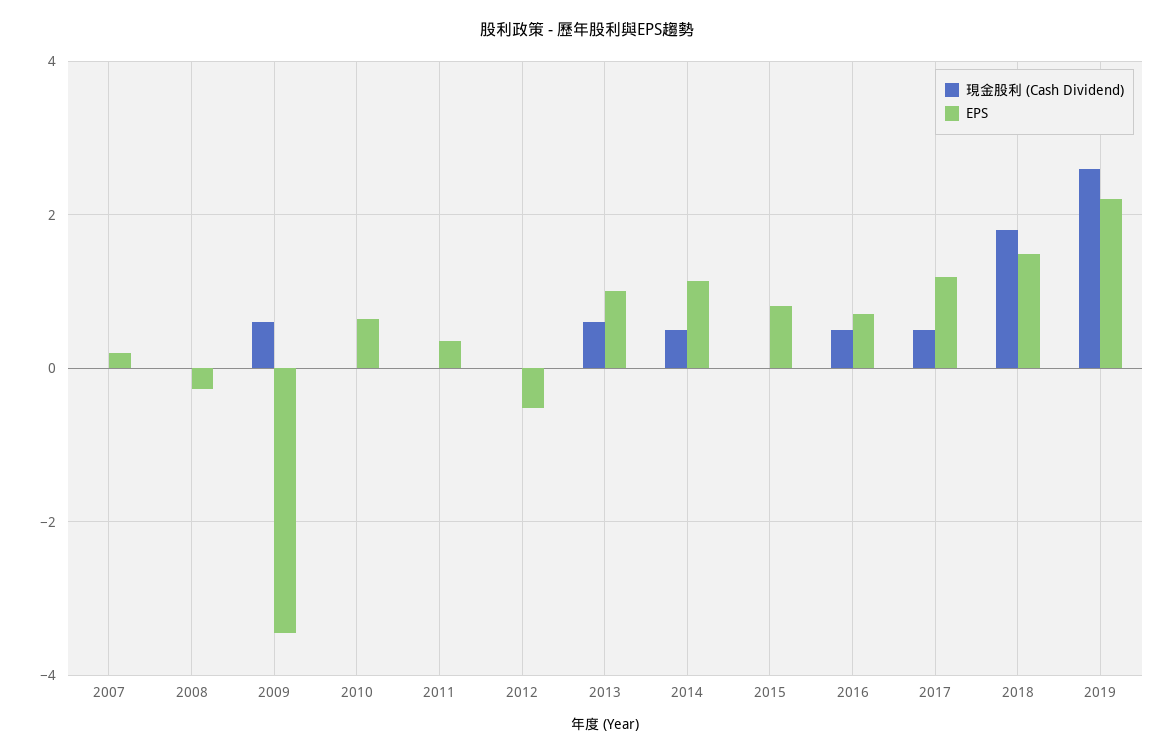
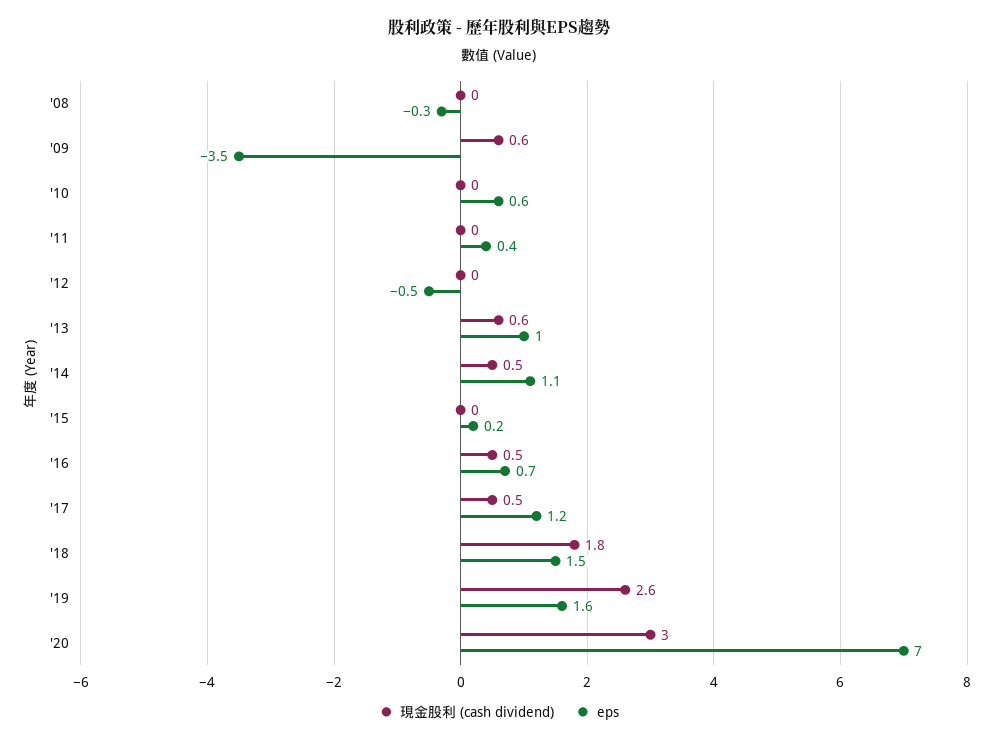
現金股利 (Cash Dividend), 2007: 0 -> none
EPS, 2007: 0.2 -> none
EPS, 2015: 0.8 -> 0.2
EPS, 2019: 2.2 -> 1.6
現金股利 (Cash Dividend), '20: none -> 3
EPS, '20: none -> 7

